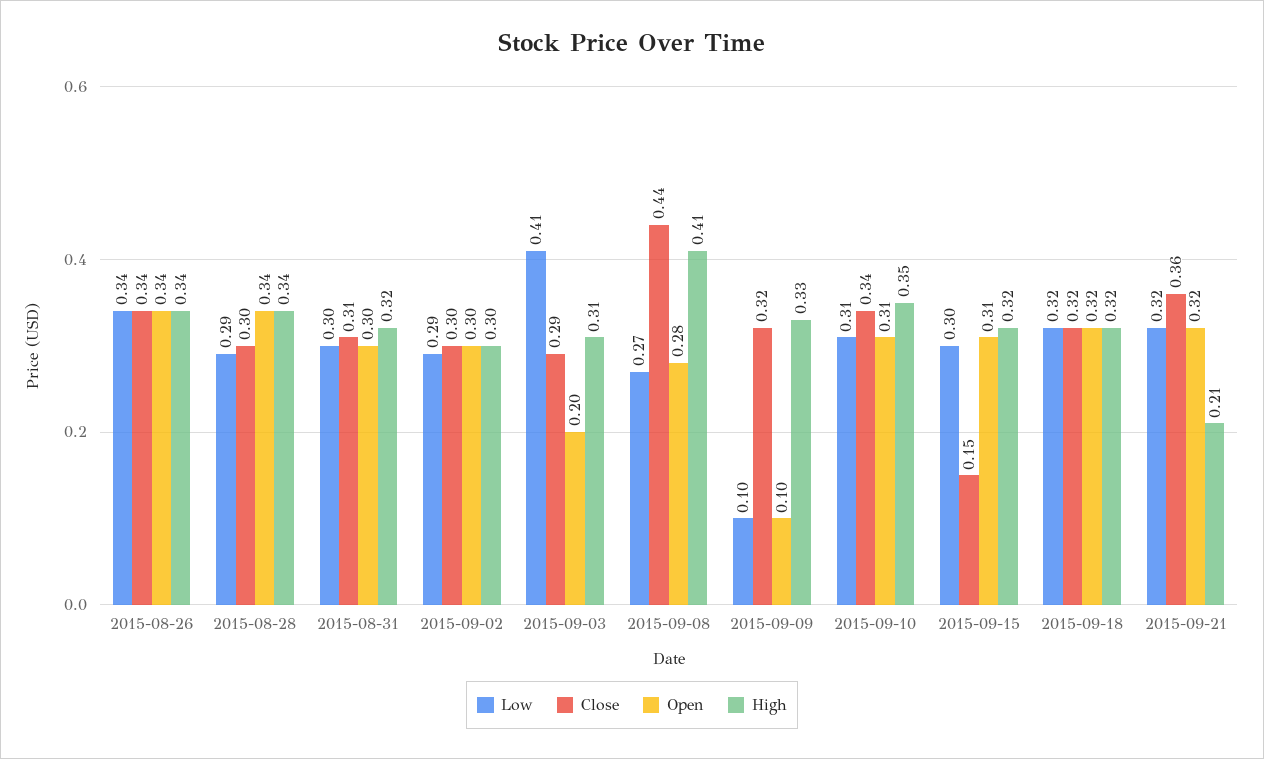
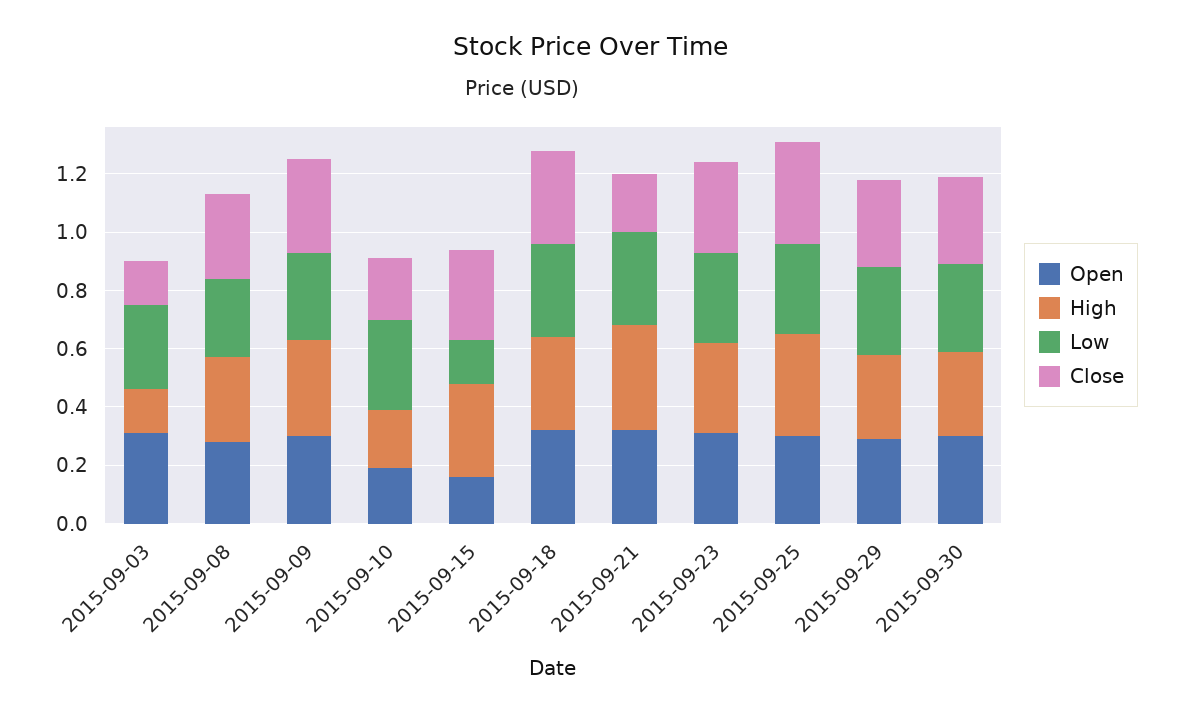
Low, 2015-08-26: 0.34 -> none
Close, 2015-08-26: 0.34 -> none
Open, 2015-08-26: 0.34 -> none
High, 2015-08-26: 0.34 -> none
Low, 2015-08-28: 0.29 -> none
Close, 2015-08-28: 0.3 -> none
Open, 2015-08-28: 0.34 -> none
High, 2015-08-28: 0.34 -> none
Low, 2015-08-31: 0.3 -> none
Close, 2015-08-31: 0.31 -> none
Open, 2015-08-31: 0.3 -> none
High, 2015-08-31: 0.32 -> none
Low, 2015-09-02: 0.29 -> none
Close, 2015-09-02: 0.3 -> none
Open, 2015-09-02: 0.3 -> none
High, 2015-09-02: 0.3 -> none
Low, 2015-09-03: 0.41 -> 0.3
Close, 2015-09-03: 0.29 -> 0.15
Open, 2015-09-03: 0.2 -> 0.3
High, 2015-09-03: 0.31 -> 0.15
Close, 2015-09-08: 0.44 -> 0.3
High, 2015-09-08: 0.41 -> 0.3
Low, 2015-09-09: 0.1 -> 0.3
Open, 2015-09-09: 0.1 -> 0.3
Close, 2015-09-10: 0.34 -> 0.2
Open, 2015-09-10: 0.31 -> 0.2
High, 2015-09-10: 0.35 -> 0.2
Low, 2015-09-15: 0.3 -> 0.15
Close, 2015-09-15: 0.15 -> 0.3
Open, 2015-09-15: 0.31 -> 0.15
Close, 2015-09-21: 0.36 -> 0.2
High, 2015-09-21: 0.21 -> 0.35
Open, 2015-09-23: none -> 0.3
High, 2015-09-23: none -> 0.3
Low, 2015-09-23: none -> 0.3
Close, 2015-09-23: none -> 0.3
Open, 2015-09-25: none -> 0.3
High, 2015-09-25: none -> 0.35
Low, 2015-09-25: none -> 0.3
Close, 2015-09-25: none -> 0.35
Open, 2015-09-29: none -> 0.3
High, 2015-09-29: none -> 0.3
Low, 2015-09-29: none -> 0.3
Close, 2015-09-29: none -> 0.3
Open, 2015-09-30: none -> 0.3
High, 2015-09-30: none -> 0.3
Low, 2015-09-30: none -> 0.3
Close, 2015-09-30: none -> 0.3

